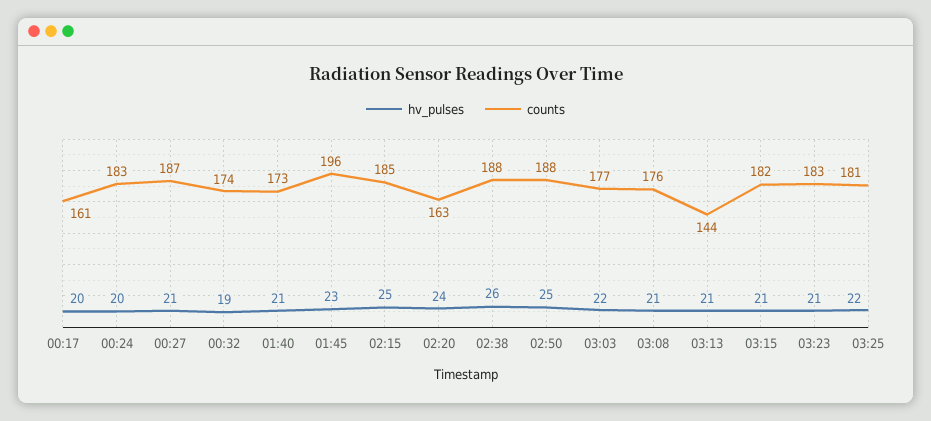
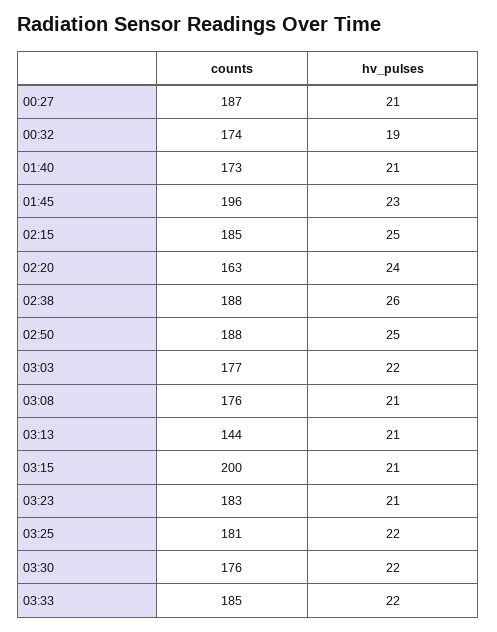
hv_pulses, 00:17: 20 -> none
counts, 00:17: 161 -> none
hv_pulses, 00:24: 20 -> none
counts, 00:24: 183 -> none
counts, 03:15: 182 -> 200
counts, 03:30: none -> 176
hv_pulses, 03:30: none -> 22
counts, 03:33: none -> 185
hv_pulses, 03:33: none -> 22

